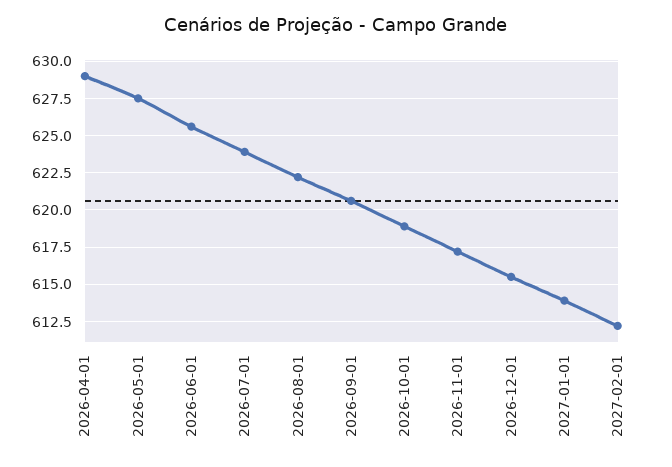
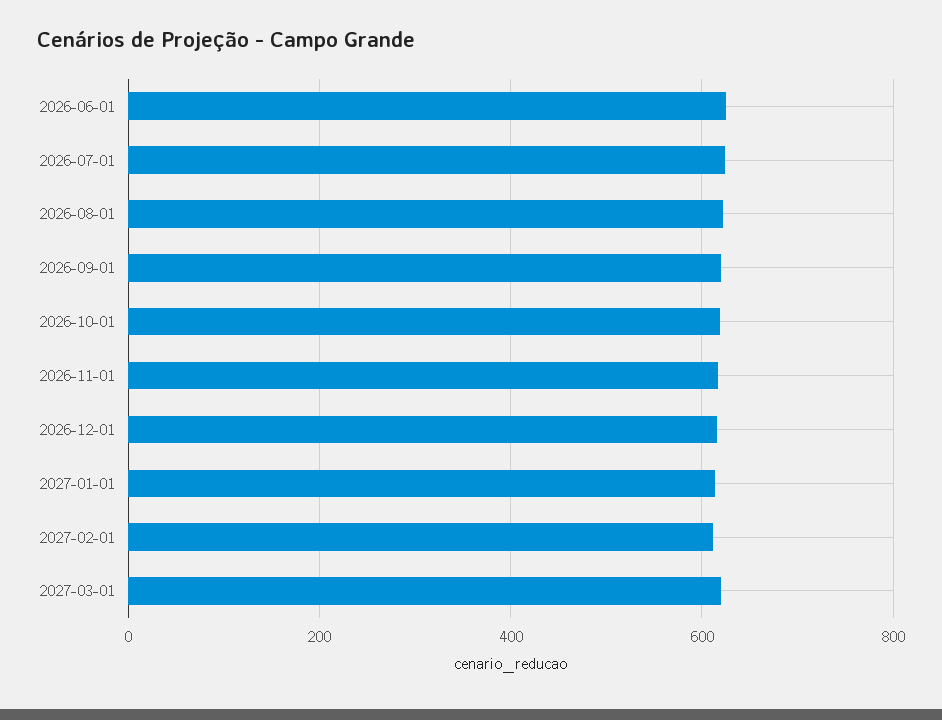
2026-04-01: 629 -> none
2026-05-01: 627.5 -> none
2027-03-01: none -> 620

